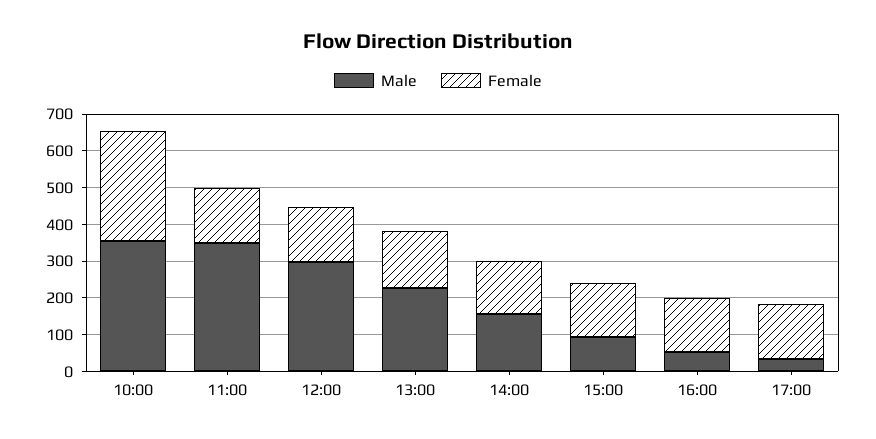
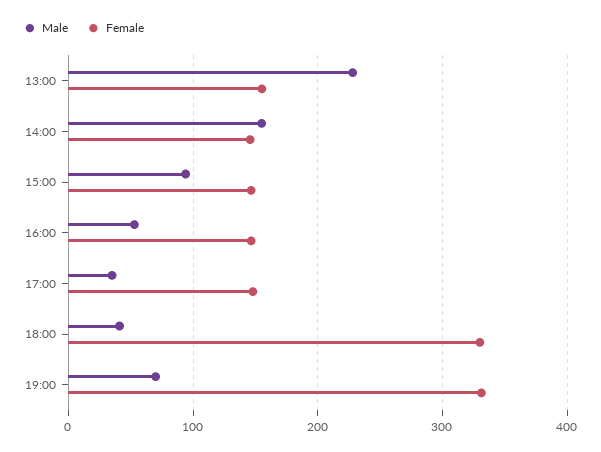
Male, 10:00: 350 -> none
Female, 10:00: 300 -> none
Male, 11:00: 350 -> none
Female, 11:00: 150 -> none
Male, 12:00: 300 -> none
Female, 12:00: 150 -> none
Male, 18:00: none -> 40
Female, 18:00: none -> 330
Male, 19:00: none -> 70
Female, 19:00: none -> 330

